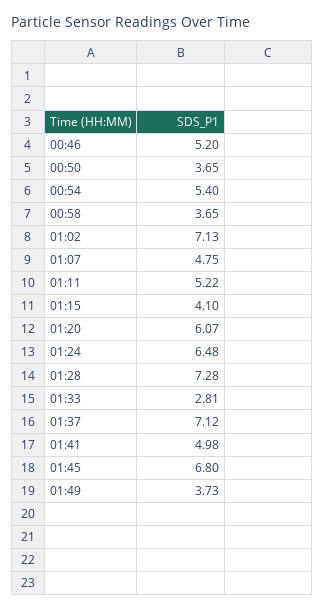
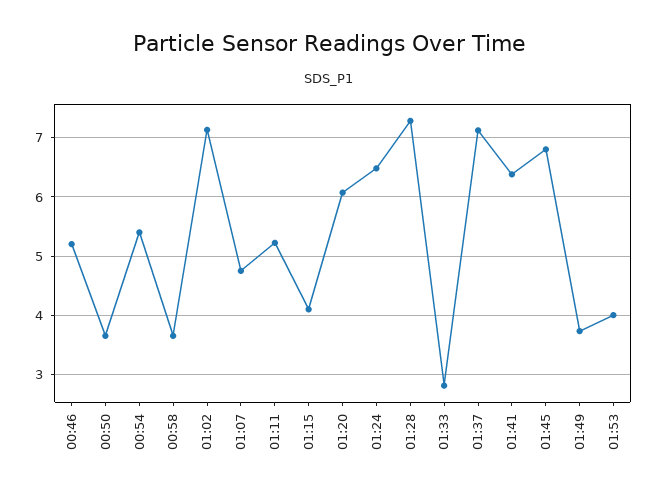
01:41: 4.98 -> 6.4
01:53: none -> 4

